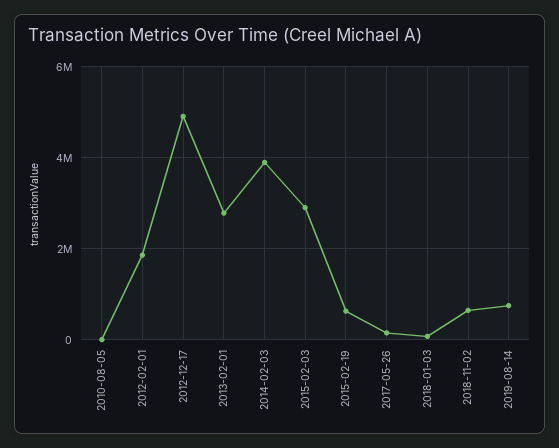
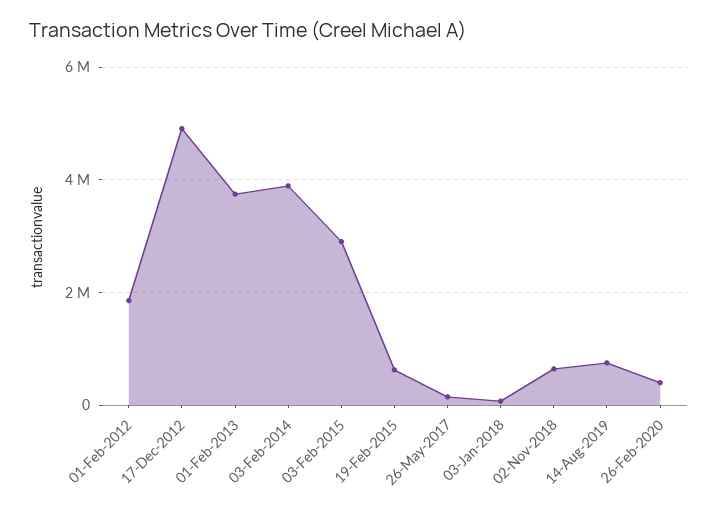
2010-08-05: 0 -> none
2013-02-01: 2800000 -> 3800000
26-Feb-2020: none -> 400000

